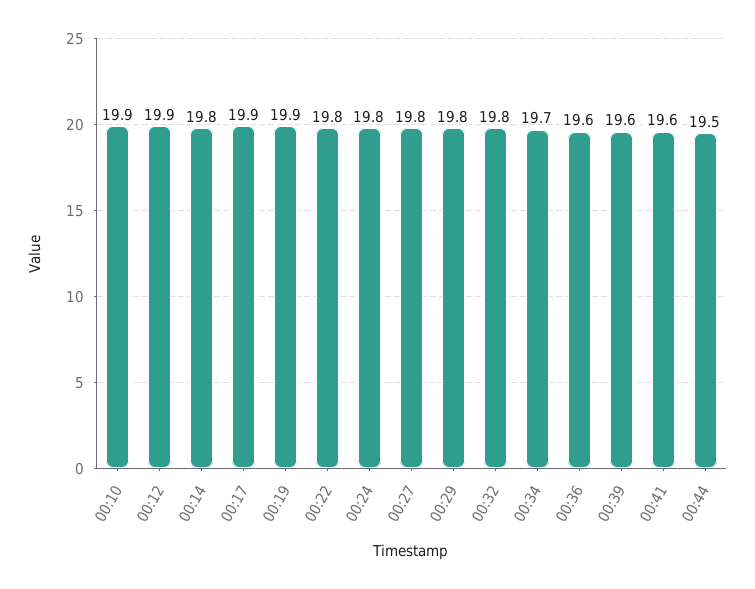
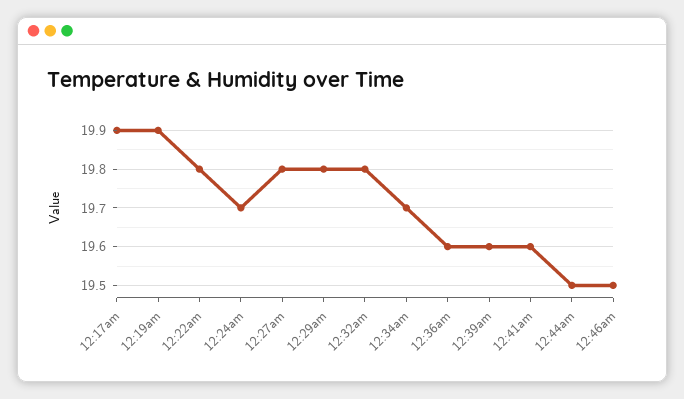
00:10: 19.9 -> none
00:12: 19.9 -> none
00:14: 19.8 -> none
00:24: 19.8 -> 19.7
12:46am: none -> 19.5

